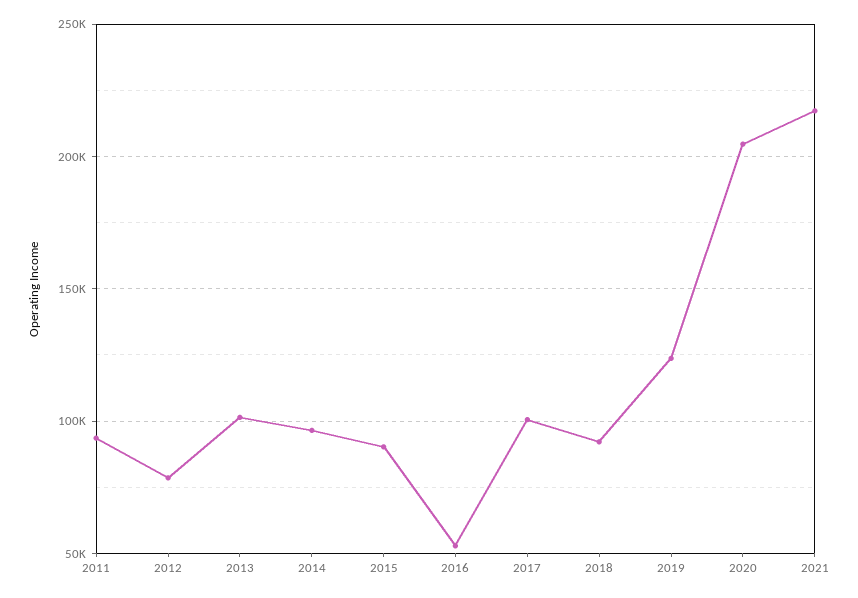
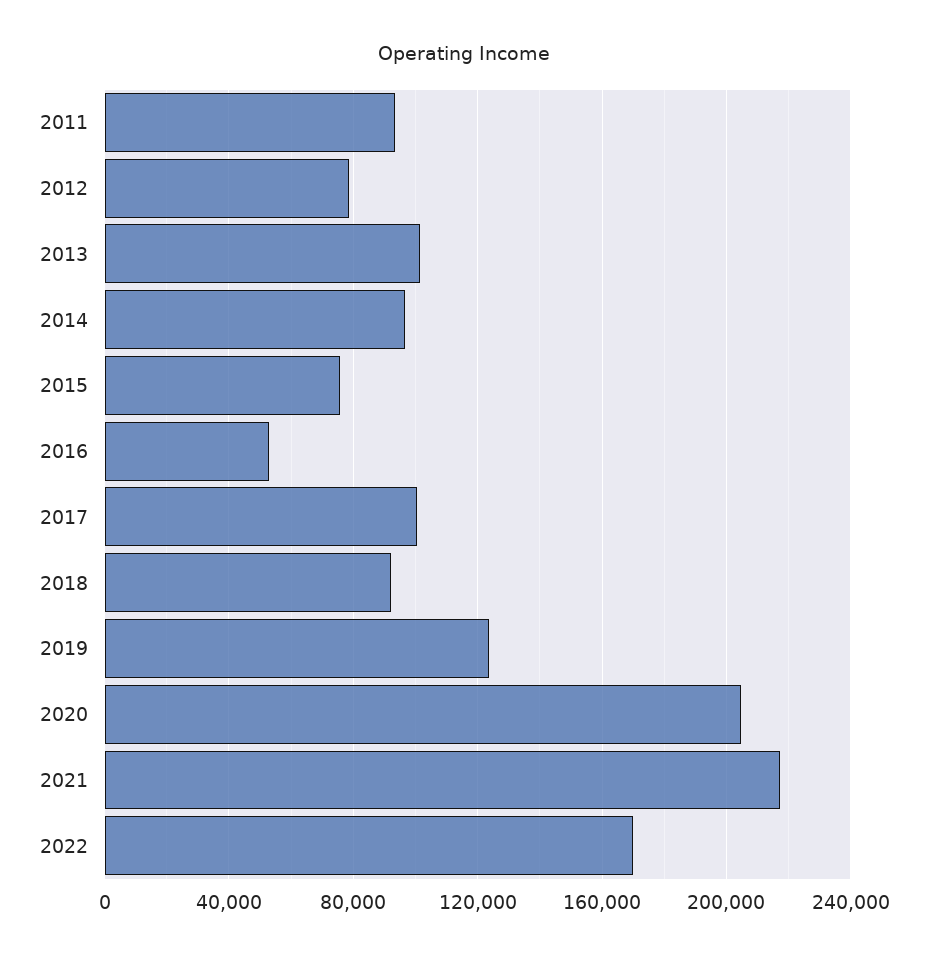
2015: 90000 -> 75000
2022: none -> 170000

